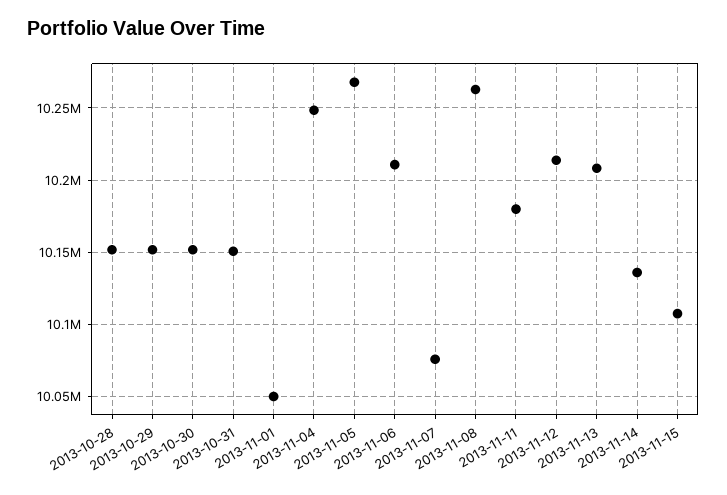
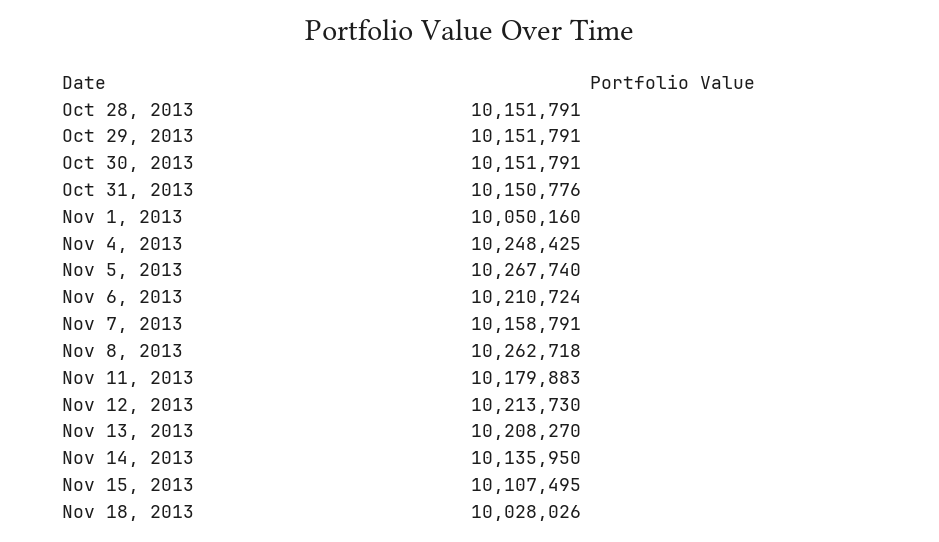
2013-11-07: 10075000 -> 10158791
Nov 18, 2013: none -> 10028026

